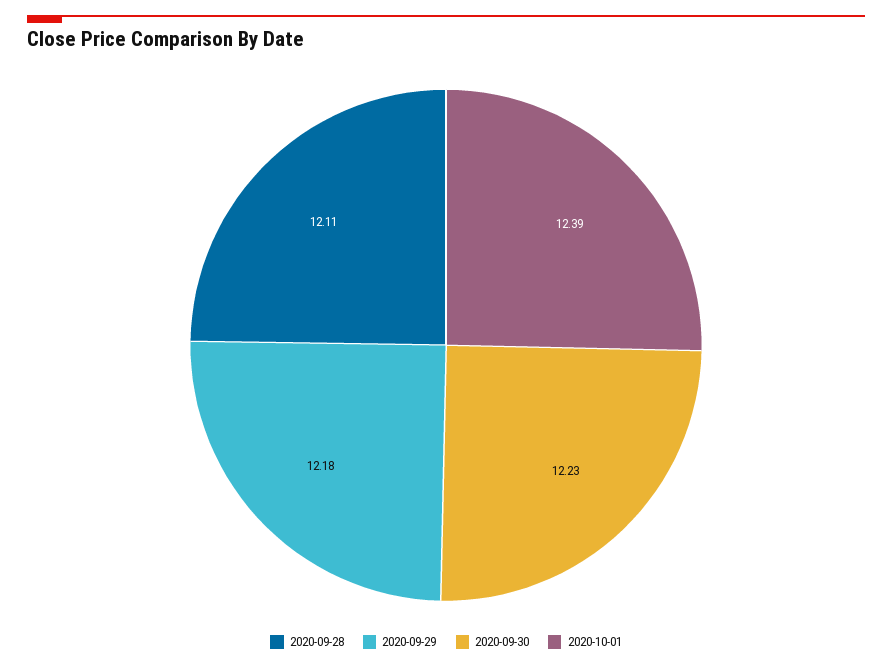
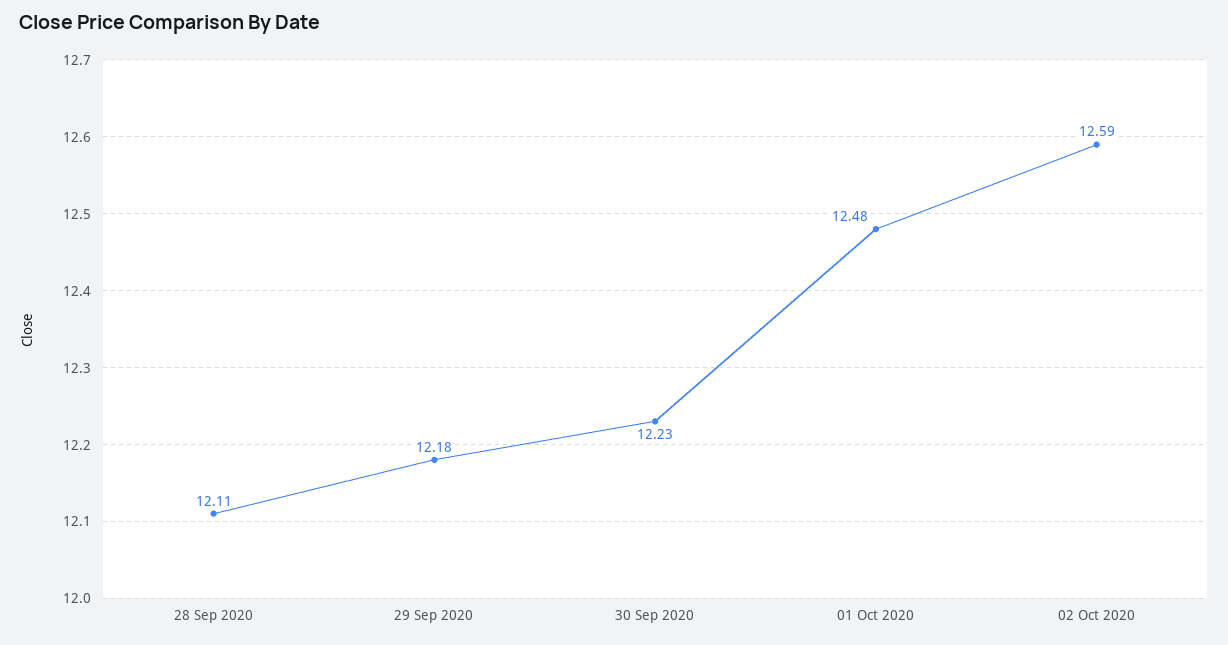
2020-10-01: 12.39 -> 12.48
02 Oct 2020: none -> 12.59

